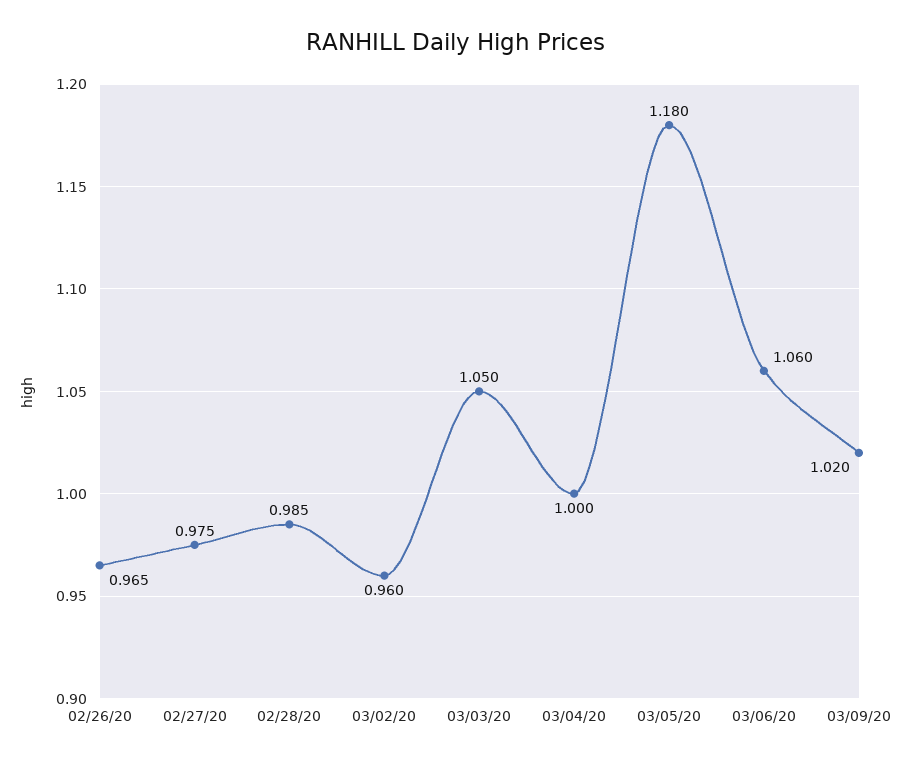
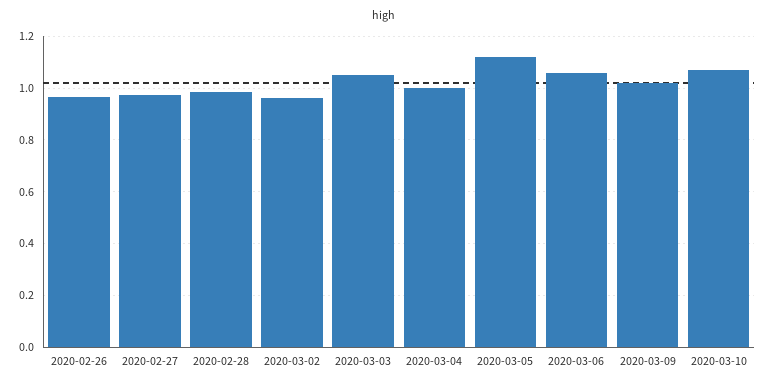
03/05/20: 1.18 -> 1.125
2020-03-10: none -> 1.075

